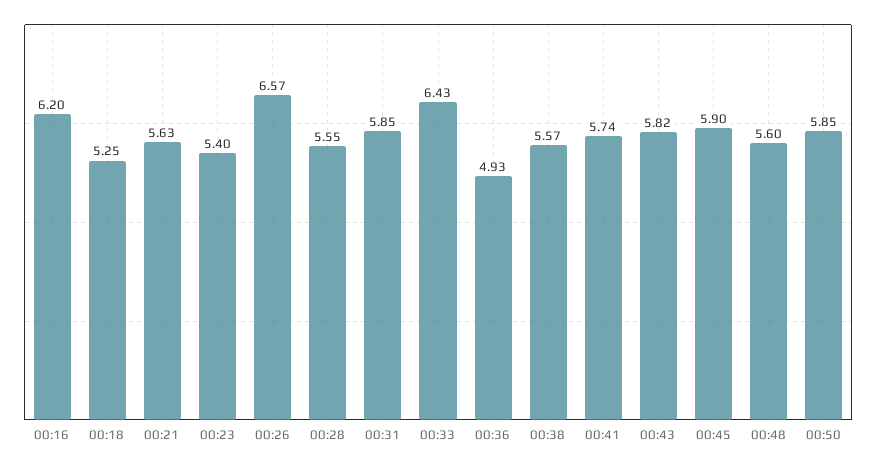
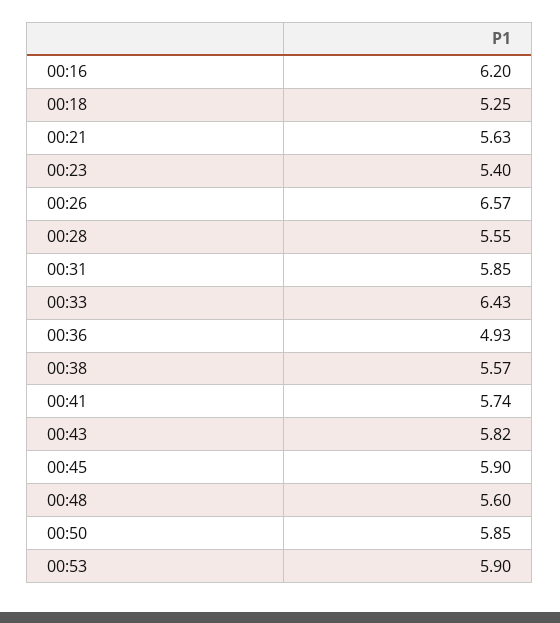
00:53: none -> 5.9

